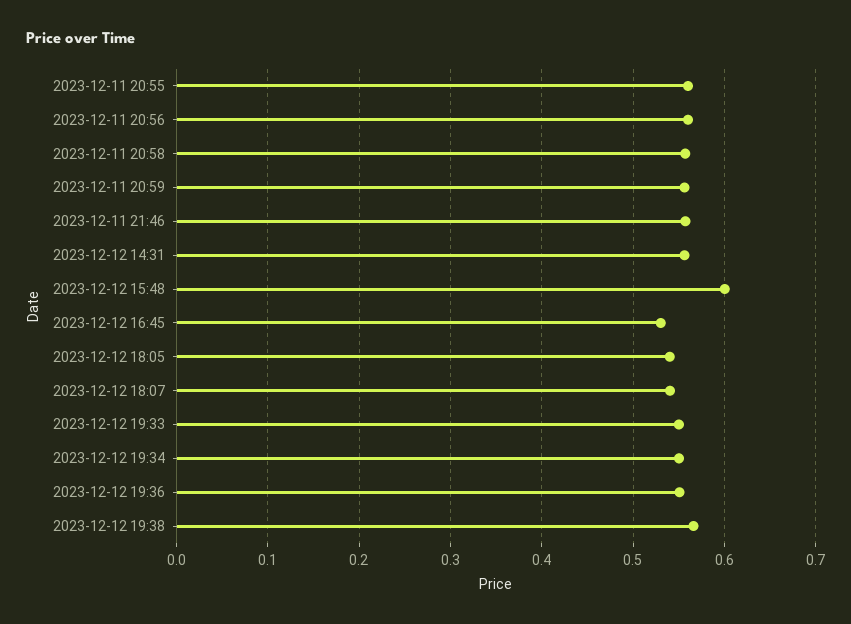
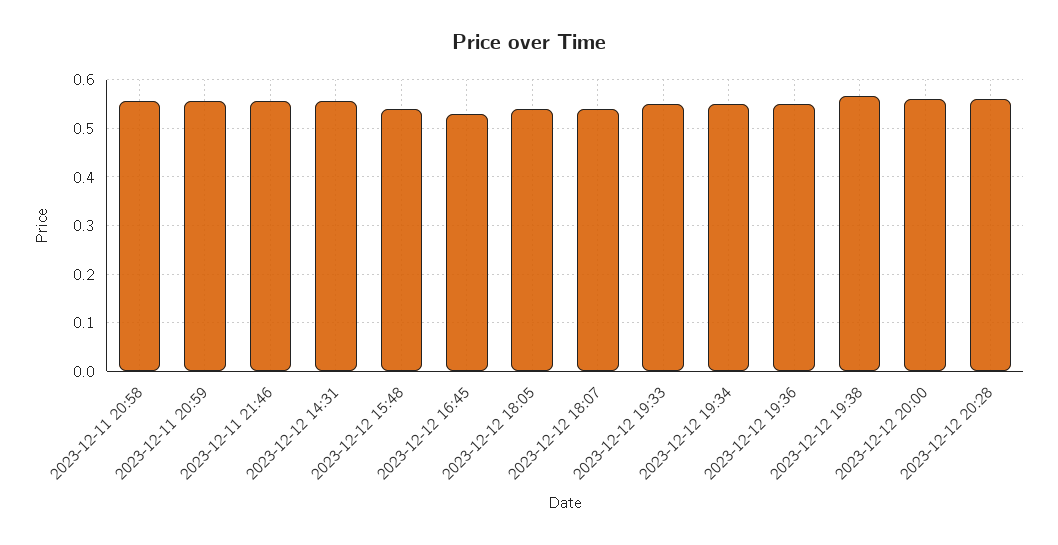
2023-12-11 20:55: 0.56 -> none
2023-12-11 20:56: 0.56 -> none
2023-12-12 15:48: 0.6 -> 0.54
2023-12-12 20:00: none -> 0.56
2023-12-12 20:28: none -> 0.56

